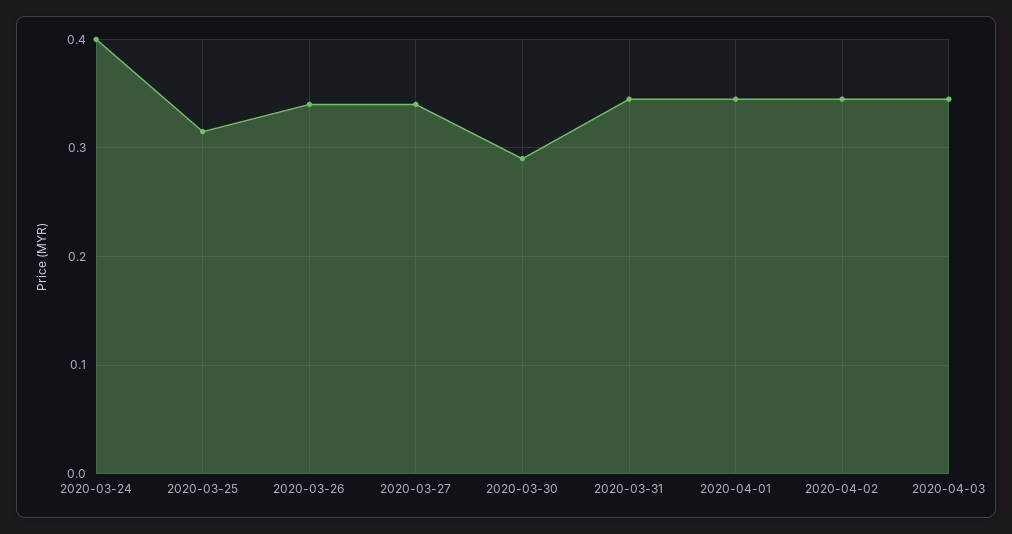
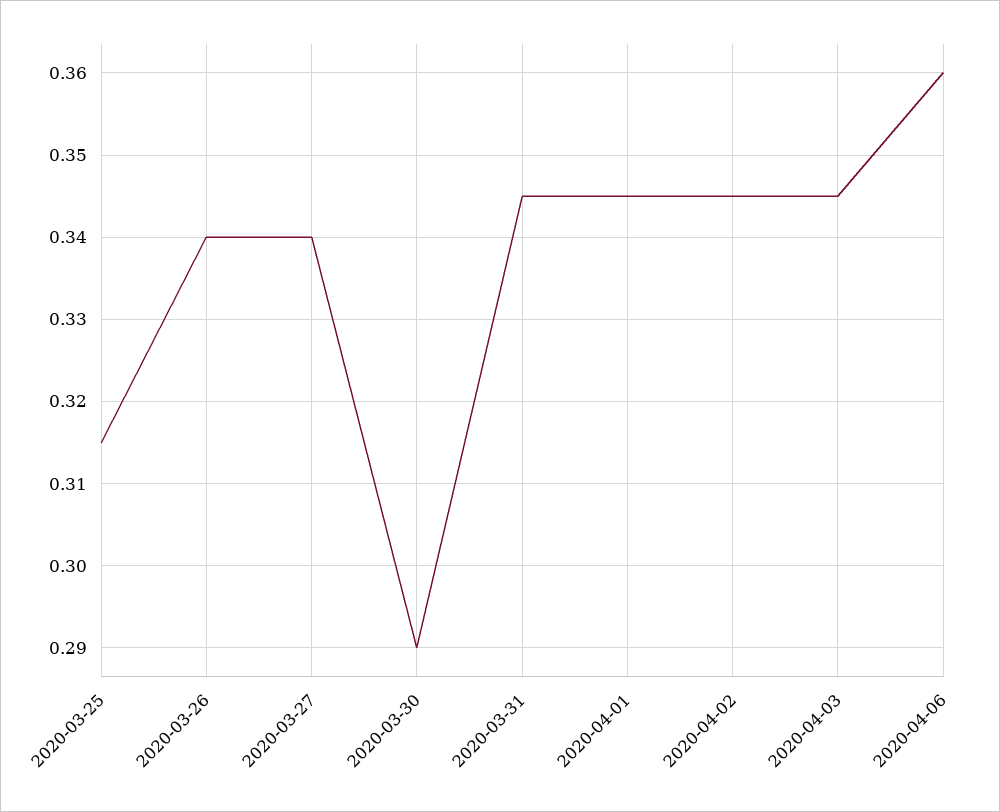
2020-03-24: 0.4 -> none
2020-04-06: none -> 0.36

